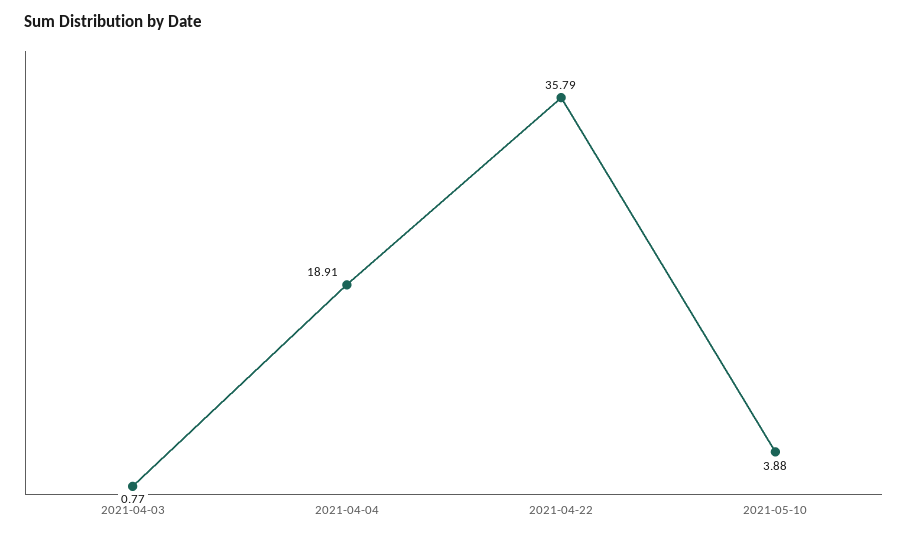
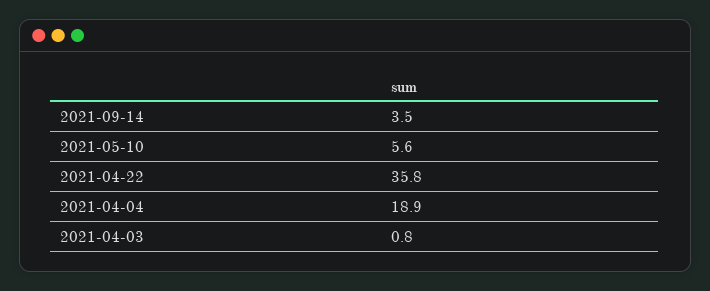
2021-05-10: 3.88 -> 5.6
2021-09-14: none -> 3.5

